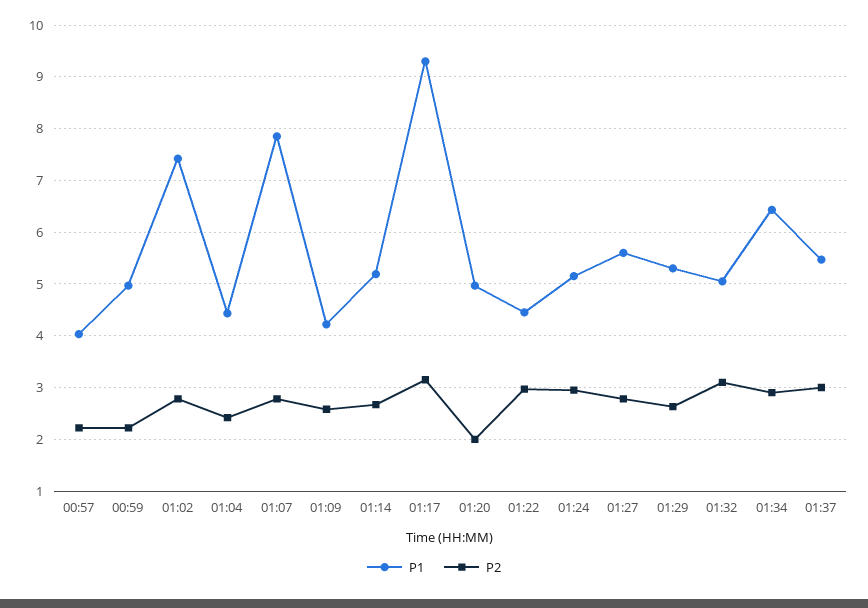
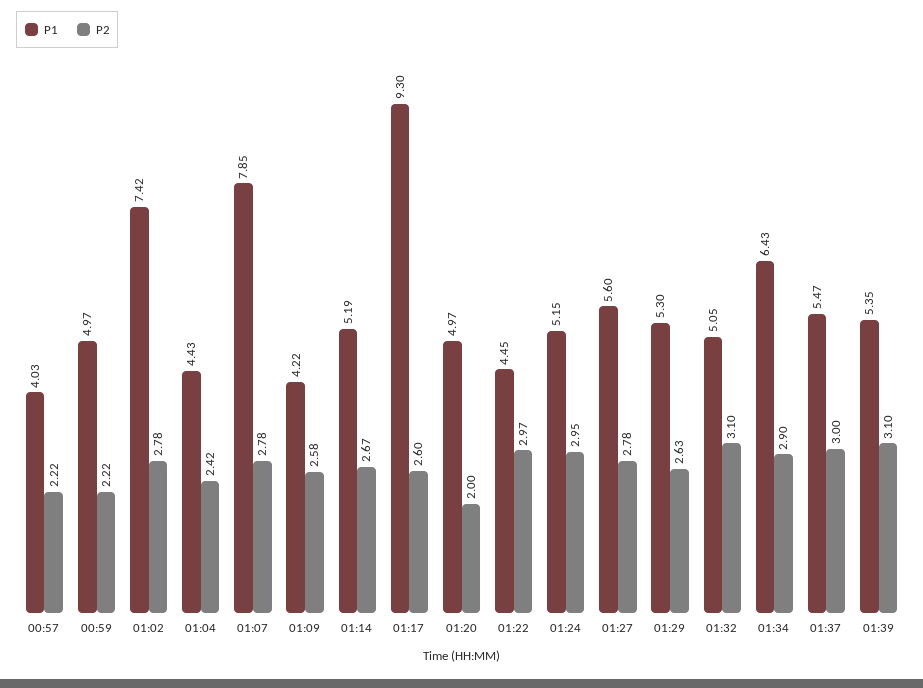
P2, 01:17: 3.2 -> 2.6
P1, 01:39: none -> 5.35
P2, 01:39: none -> 3.1

